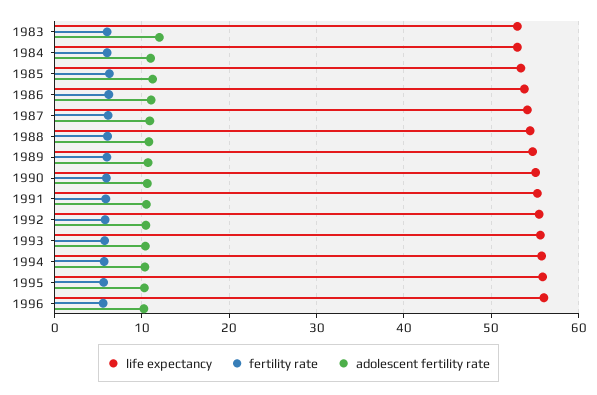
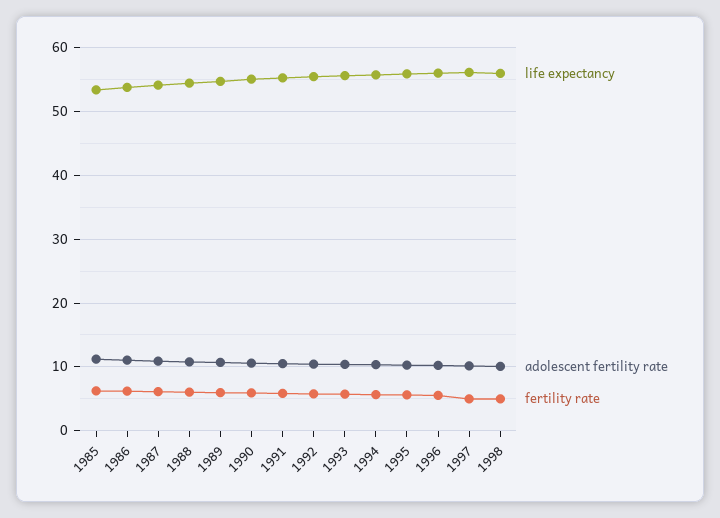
life expectancy, 1983: 53 -> none
fertility rate, 1983: 6 -> none
adolescent fertility rate, 1983: 12 -> none
life expectancy, 1984: 53 -> none
fertility rate, 1984: 6 -> none
adolescent fertility rate, 1984: 11 -> none
life expectancy, 1997: none -> 56
adolescent fertility rate, 1997: none -> 10
fertility rate, 1997: none -> 5
life expectancy, 1998: none -> 56
adolescent fertility rate, 1998: none -> 10
fertility rate, 1998: none -> 5

